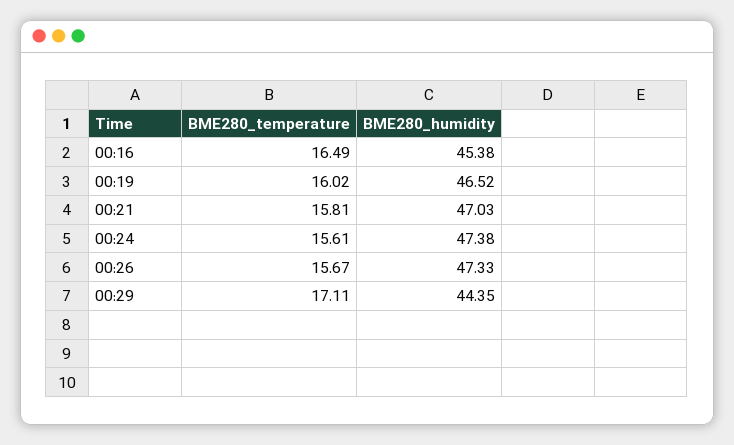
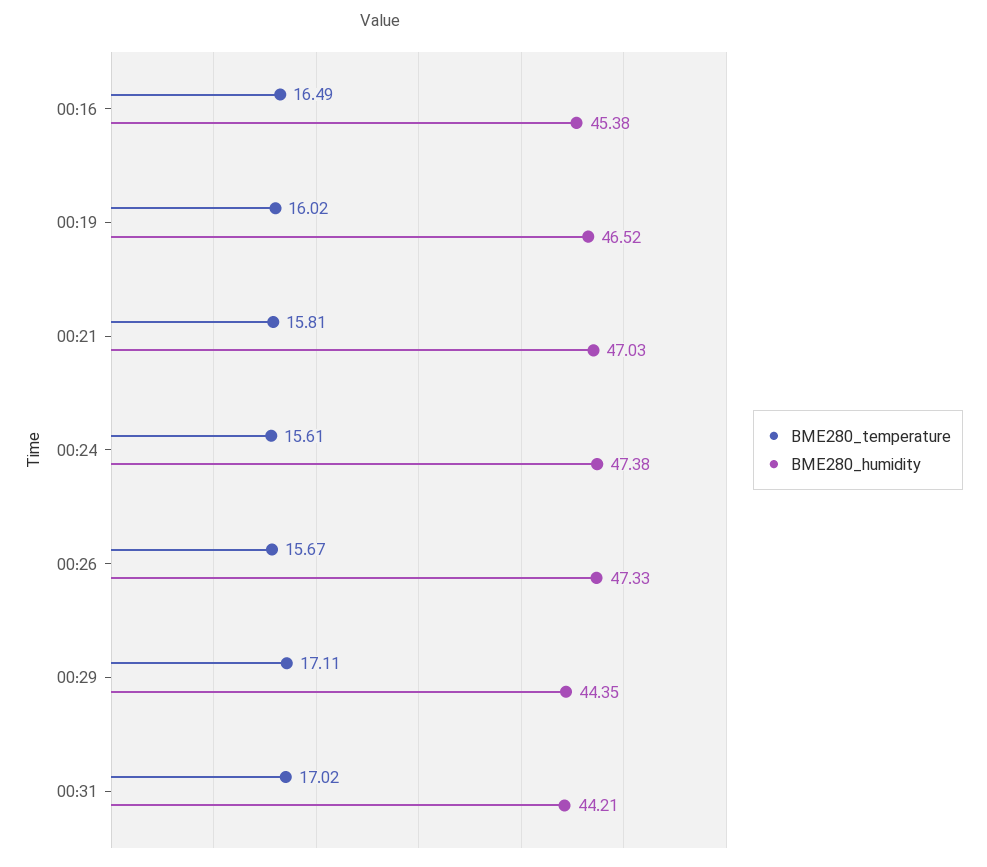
BME280_temperature, 00:31: none -> 17.02
BME280_humidity, 00:31: none -> 44.21

